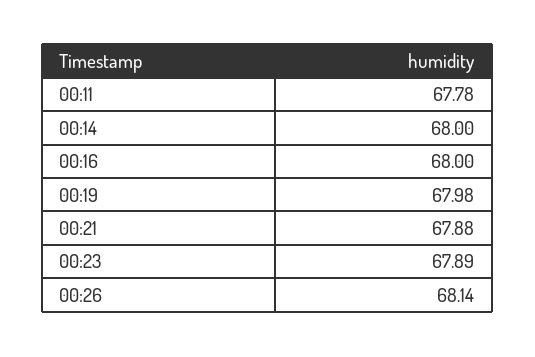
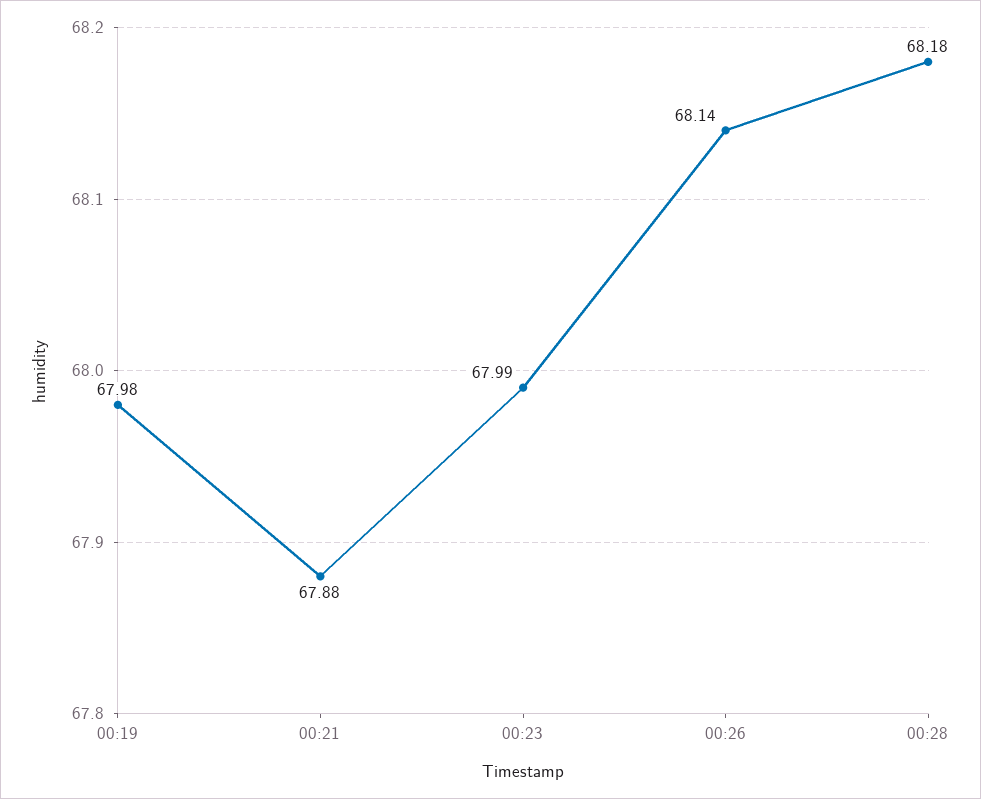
00:11: 67.78 -> none
00:14: 68 -> none
00:16: 68 -> none
00:23: 67.89 -> 67.99
00:28: none -> 68.18

